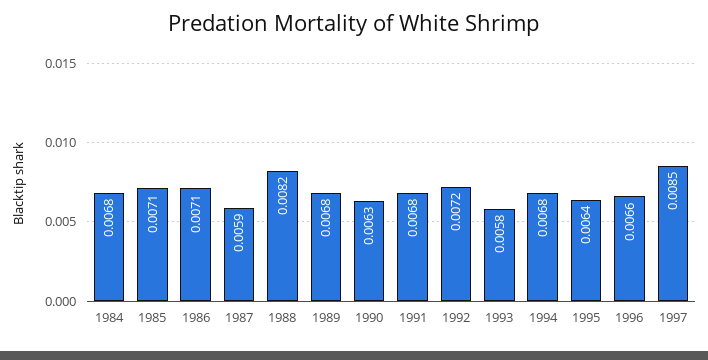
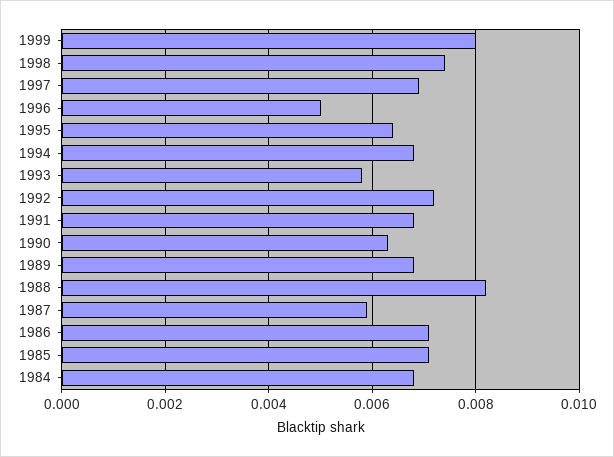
1996: 0.0066 -> 0.005
1997: 0.0085 -> 0.007
1999: none -> 0.008
1998: none -> 0.0075

